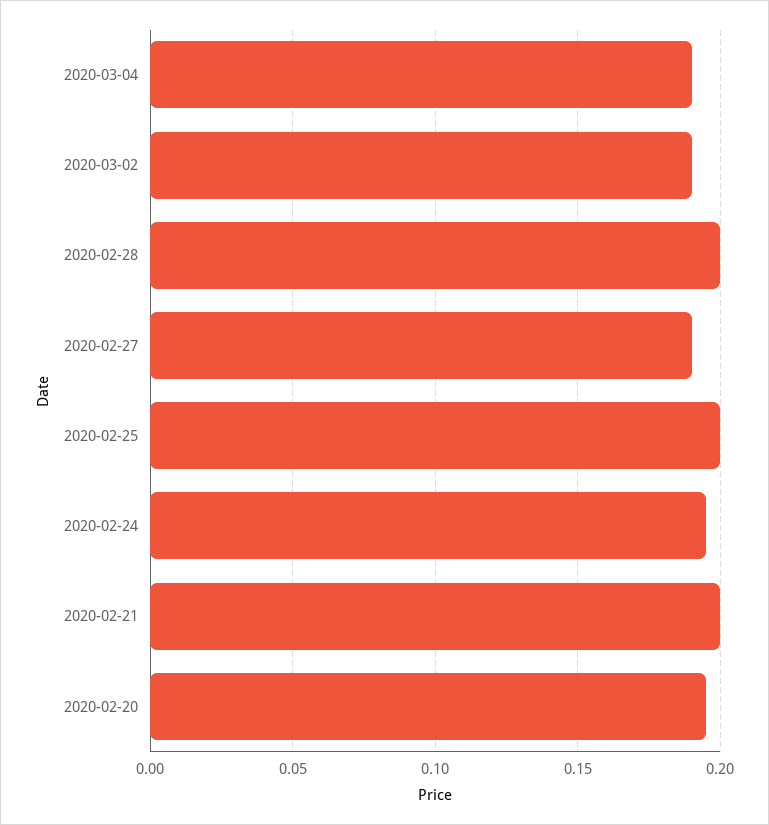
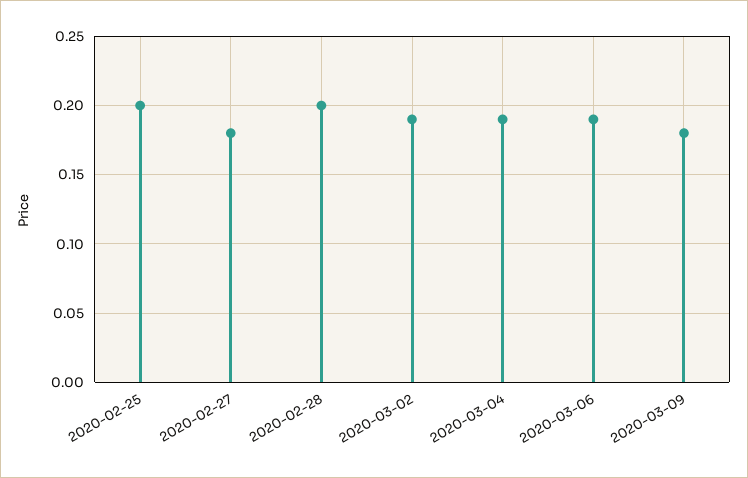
2020-02-27: 0.19 -> 0.18
2020-02-24: 0.195 -> none
2020-02-21: 0.2 -> none
2020-02-20: 0.195 -> none
2020-03-06: none -> 0.19
2020-03-09: none -> 0.18

